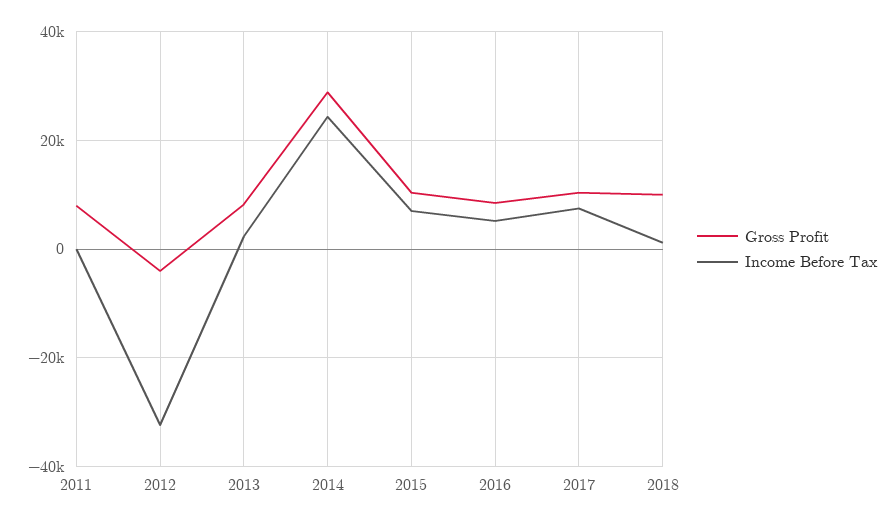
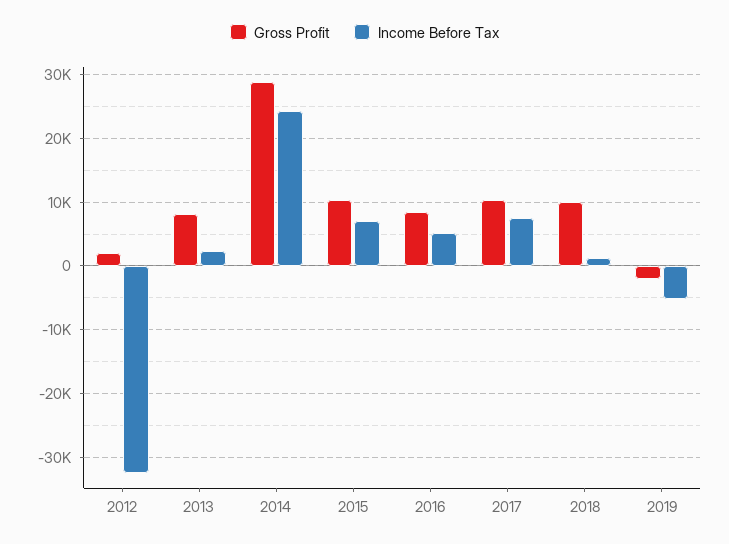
Gross Profit, 2011: 8000 -> none
Income Before Tax, 2011: 0 -> none
Gross Profit, 2012: -4000 -> 2000
Gross Profit, 2019: none -> -2000
Income Before Tax, 2019: none -> -5000

